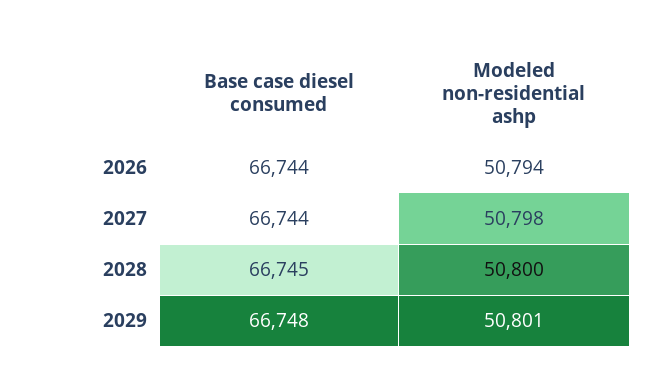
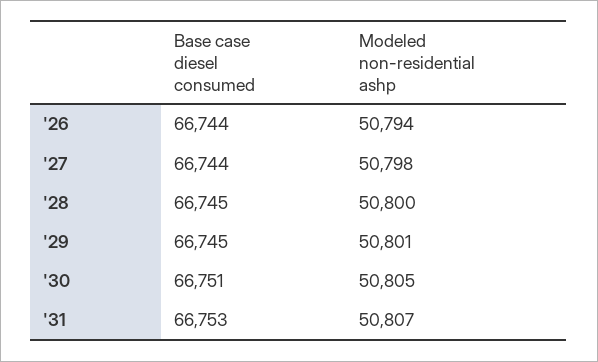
Base case diesel consumed, 2029: 66748 -> 66745
Base case diesel consumed, '30: none -> 66751
Modeled non-residential ashp, '30: none -> 50805
Base case diesel consumed, '31: none -> 66753
Modeled non-residential ashp, '31: none -> 50807

